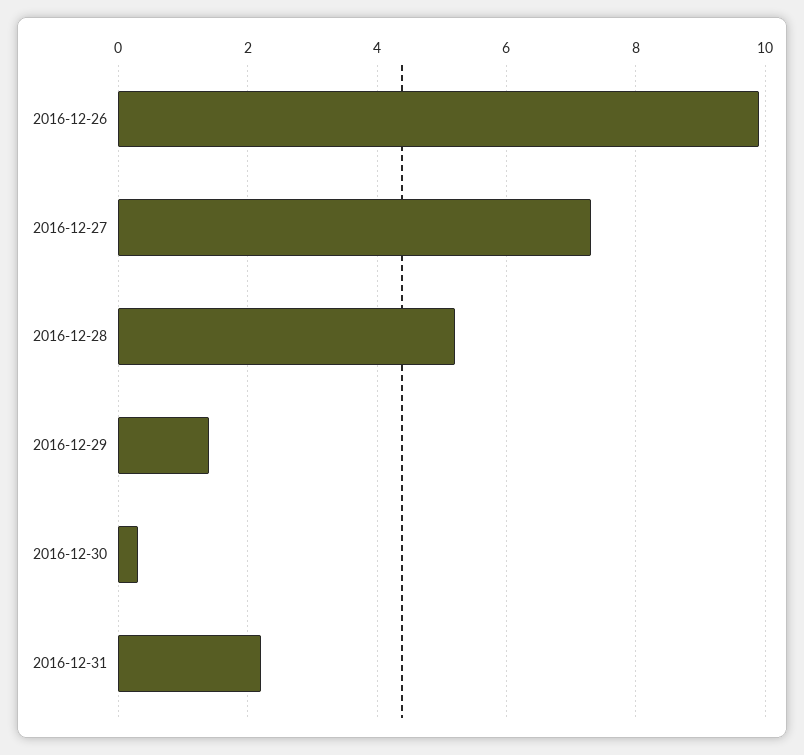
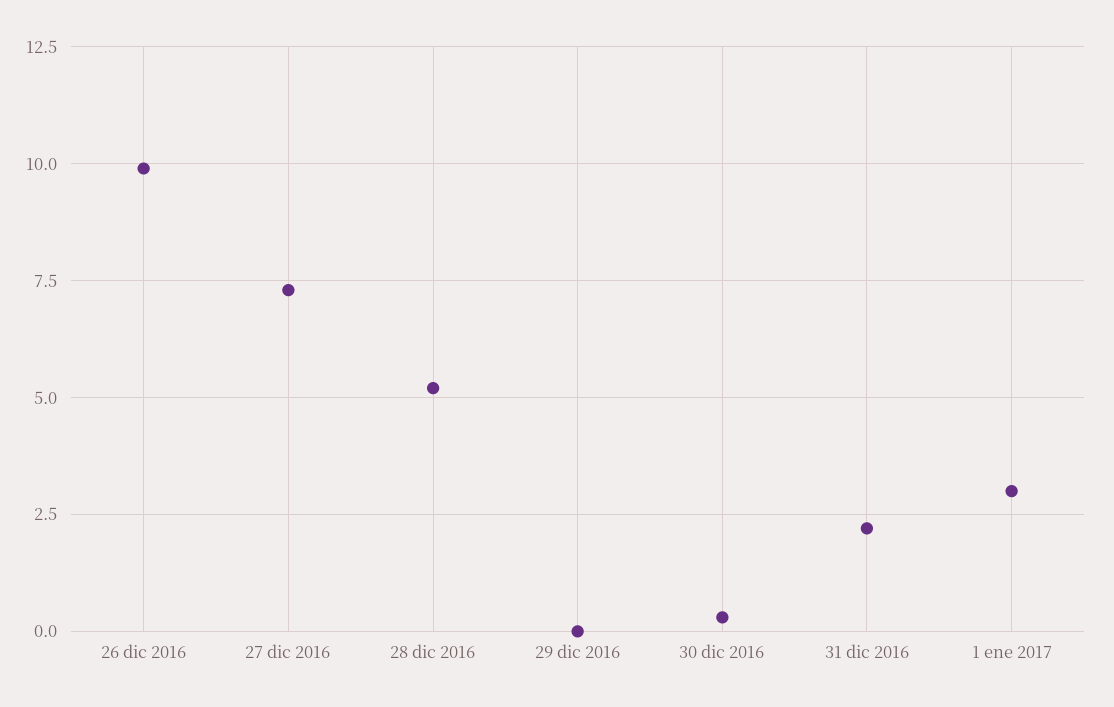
2016-12-29: 1.5 -> 0
1 ene 2017: none -> 3

